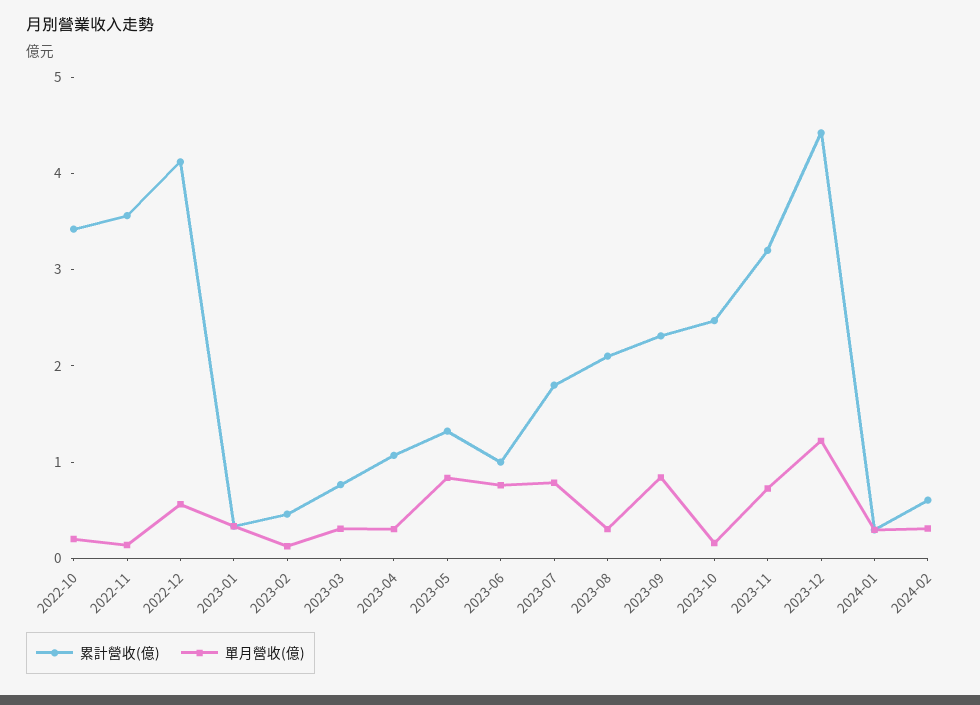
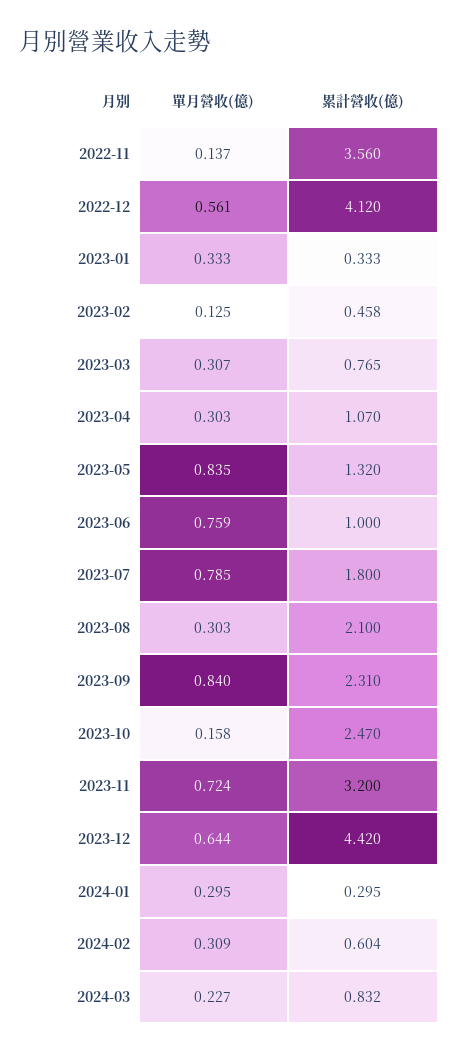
累計營收(億), 2022-10: 3.4 -> none
單月營收(億), 2022-10: 0.2 -> none
單月營收(億), 2023-12: 1.2 -> 0.644
單月營收(億), 2024-03: none -> 0.227
累計營收(億), 2024-03: none -> 0.832

